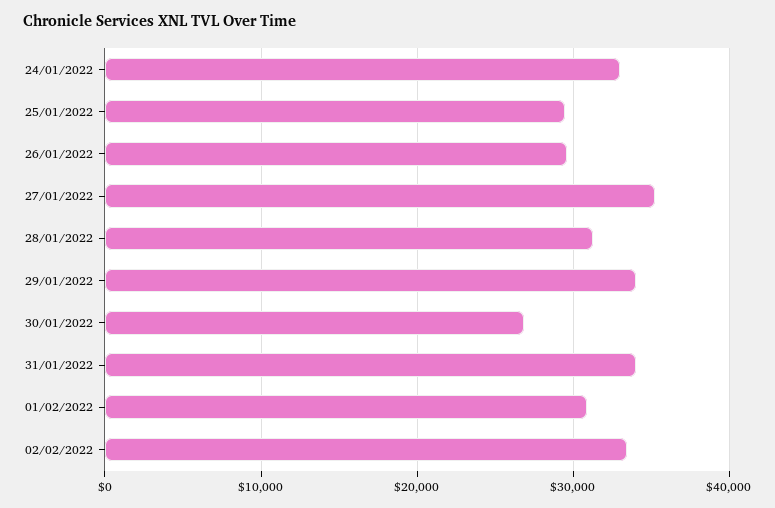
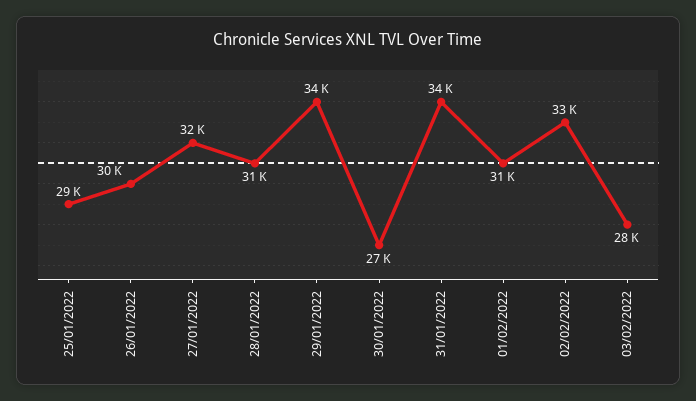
24/01/2022: 33000 -> none
27/01/2022: 35000 -> 32000
03/02/2022: none -> 28000

